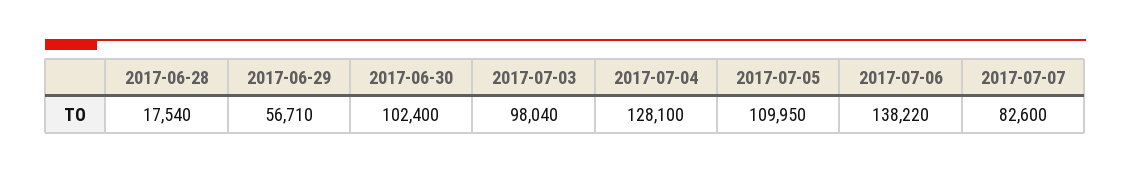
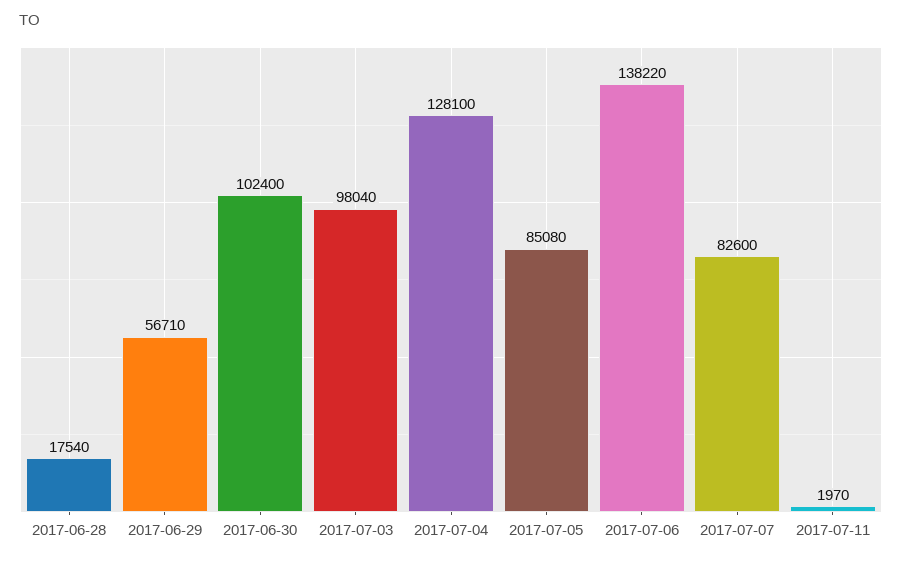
2017-07-05: 109950 -> 85080
2017-07-11: none -> 1970

